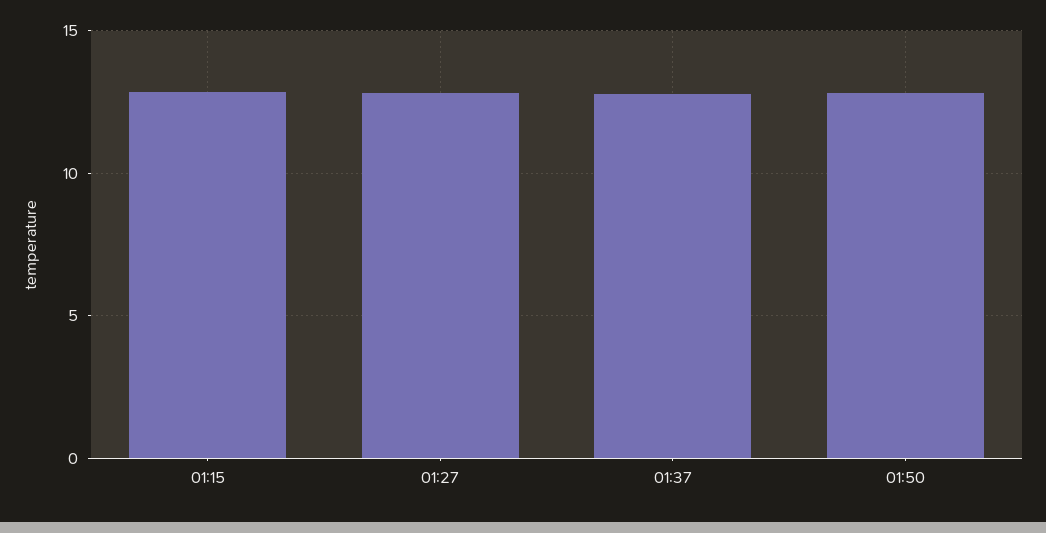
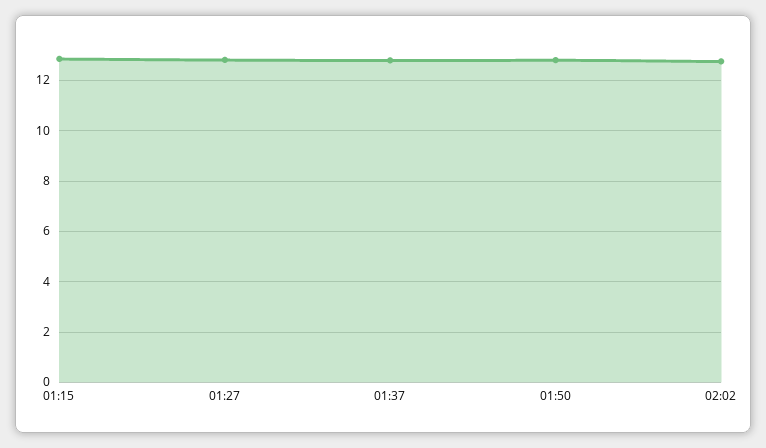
02:02: none -> 12.75

